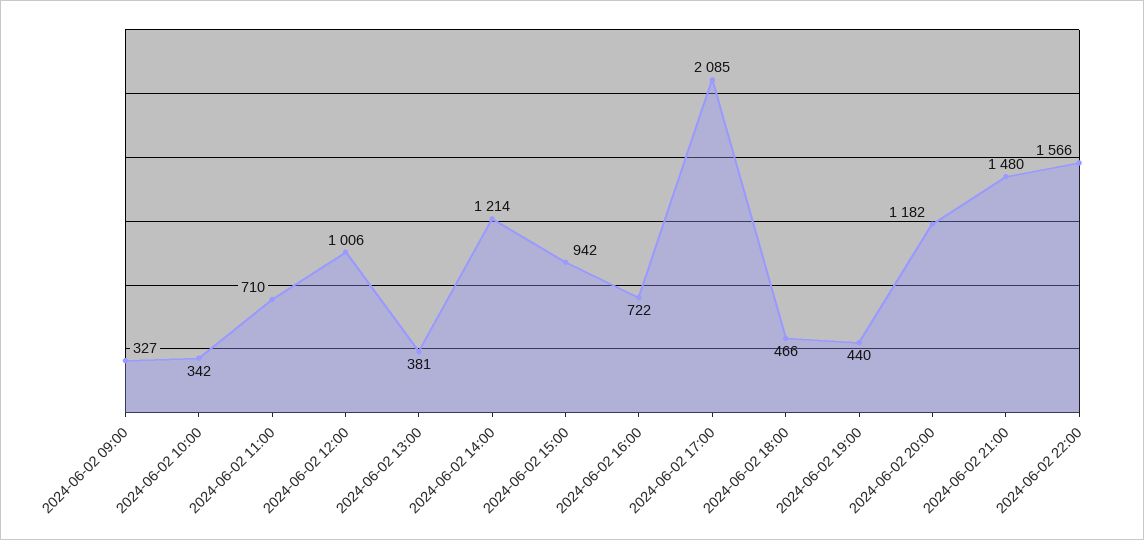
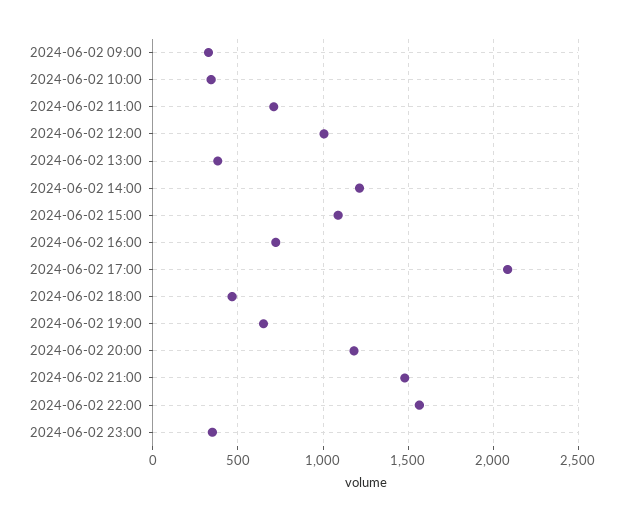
2024-06-02 15:00: 942 -> 1100
2024-06-02 19:00: 440 -> 650
2024-06-02 23:00: none -> 350

